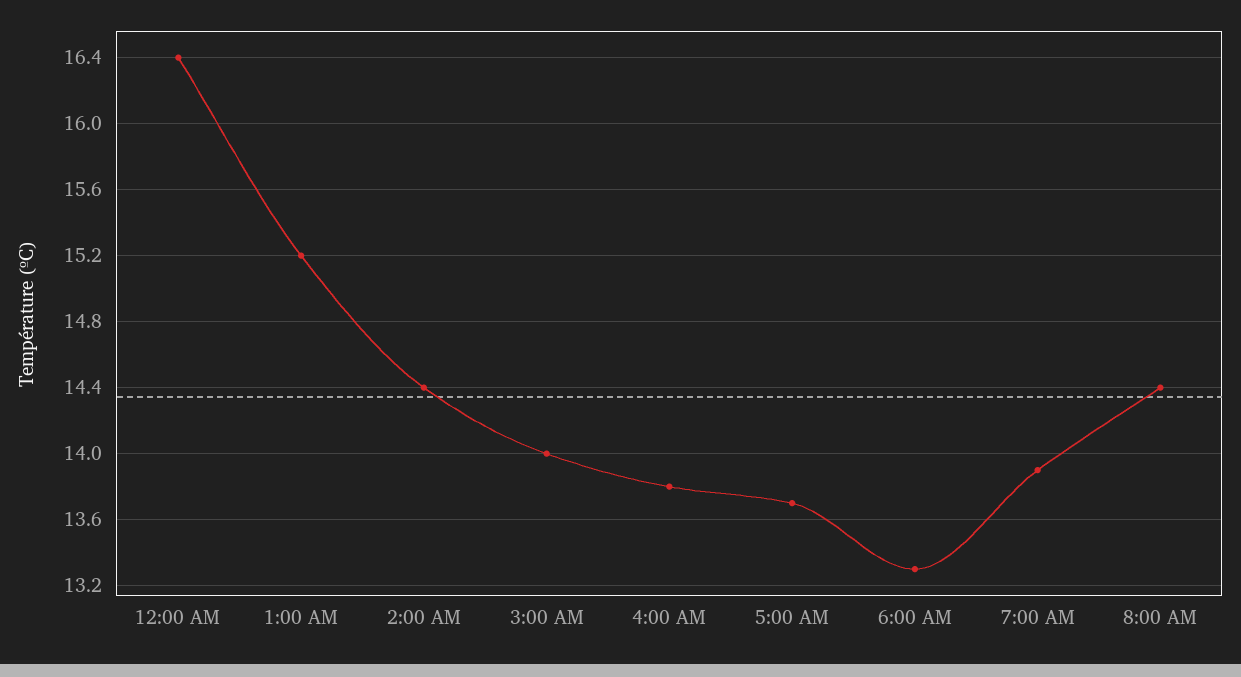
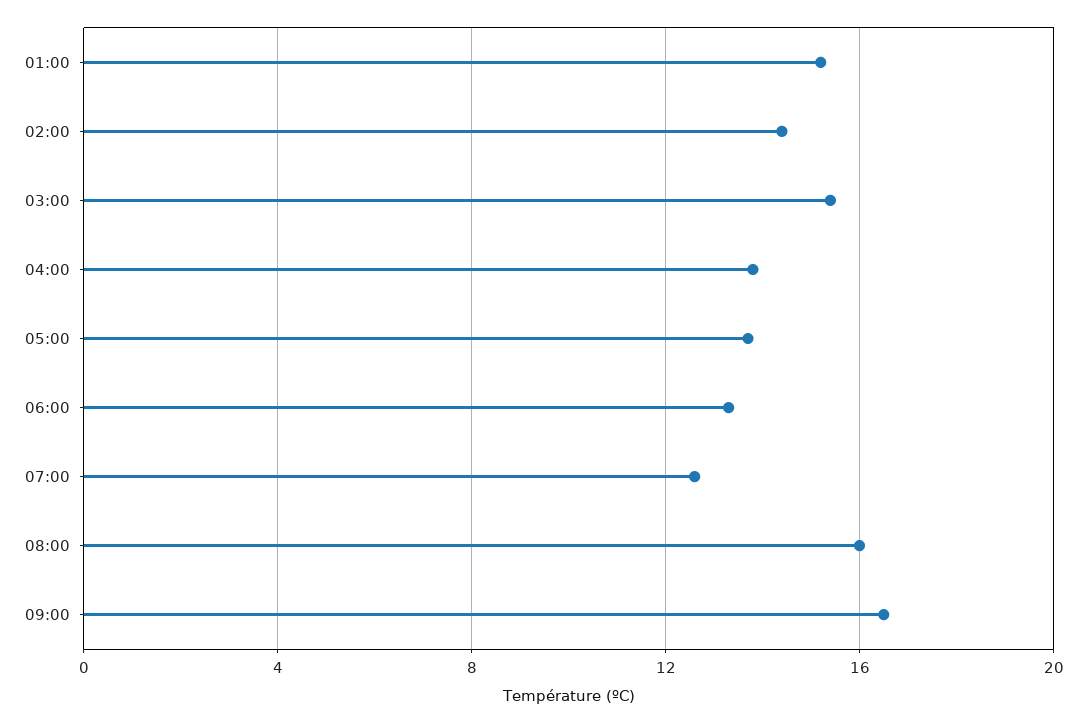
12:00 AM: 16.4 -> none
3:00 AM: 14 -> 15.5
7:00 AM: 13.9 -> 12.5
8:00 AM: 14.4 -> 16
09:00: none -> 16.5

